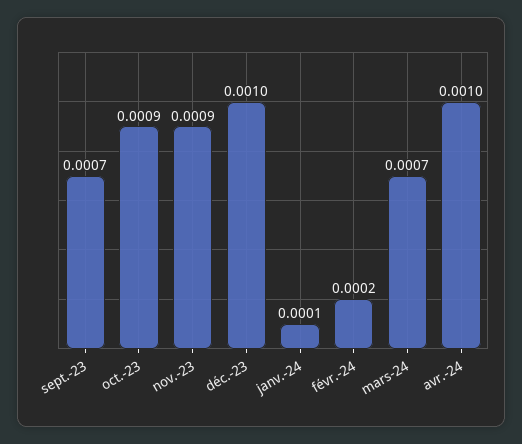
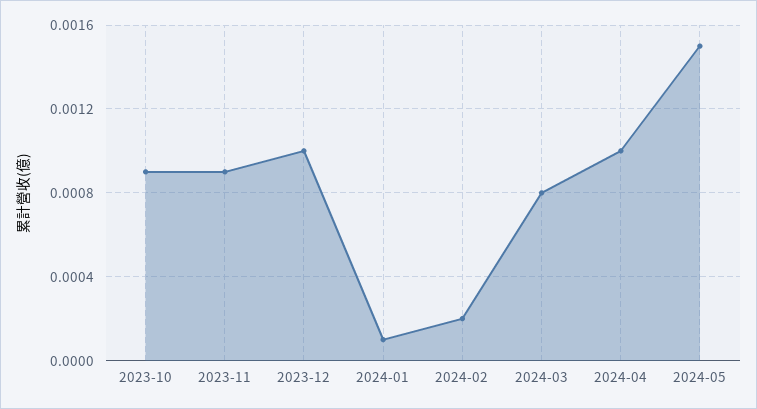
sept.-23: 0.0007 -> none
mars-24: 0.0007 -> 0.0008
2024-05: none -> 0.0015

